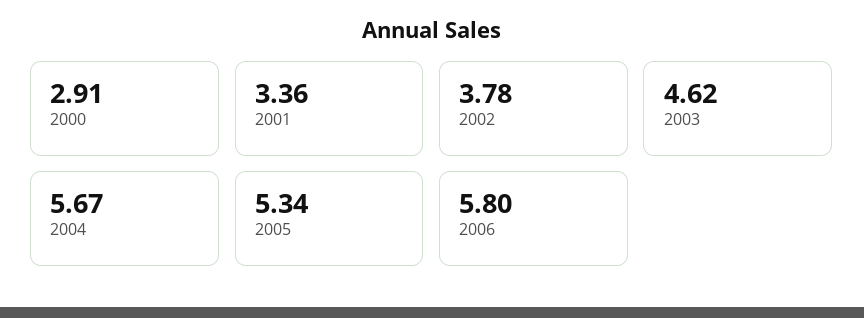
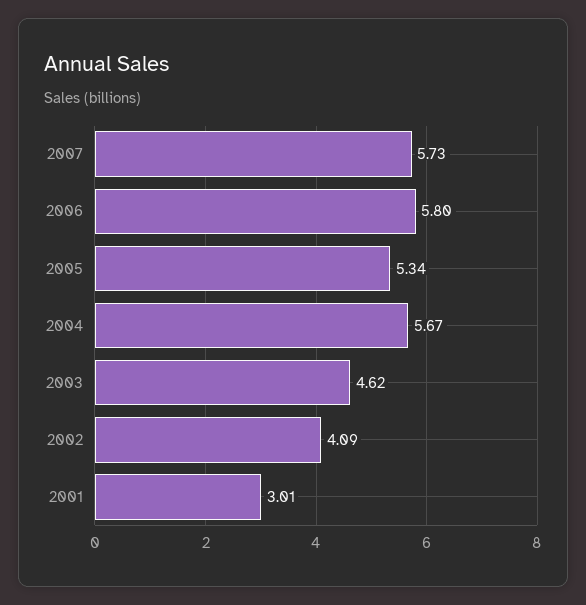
2000: 2.91 -> none
2001: 3.36 -> 3.01
2002: 3.78 -> 4.09
2007: none -> 5.73

